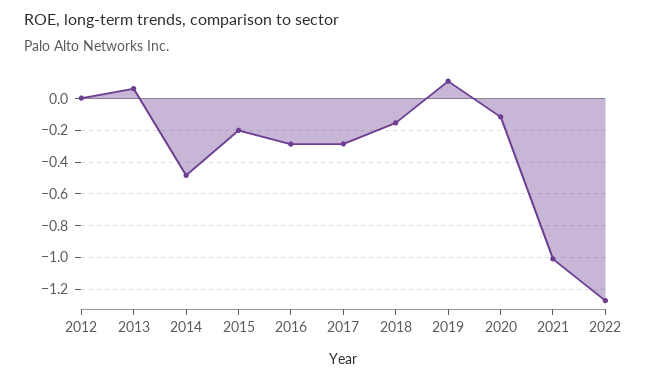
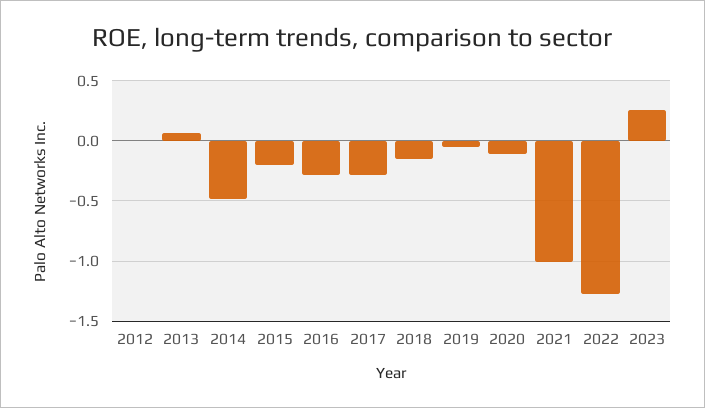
2019: 0.1 -> -0.05
2023: none -> 0.25

